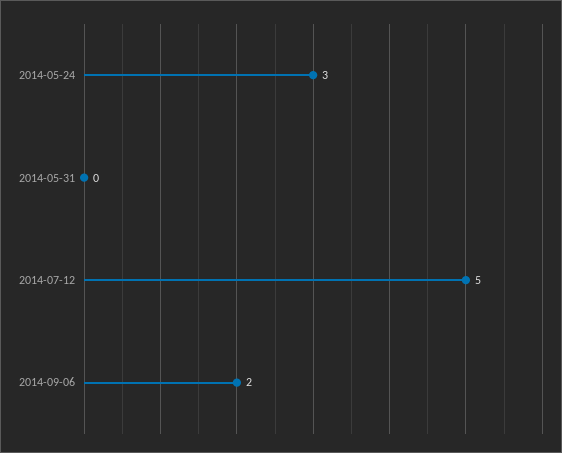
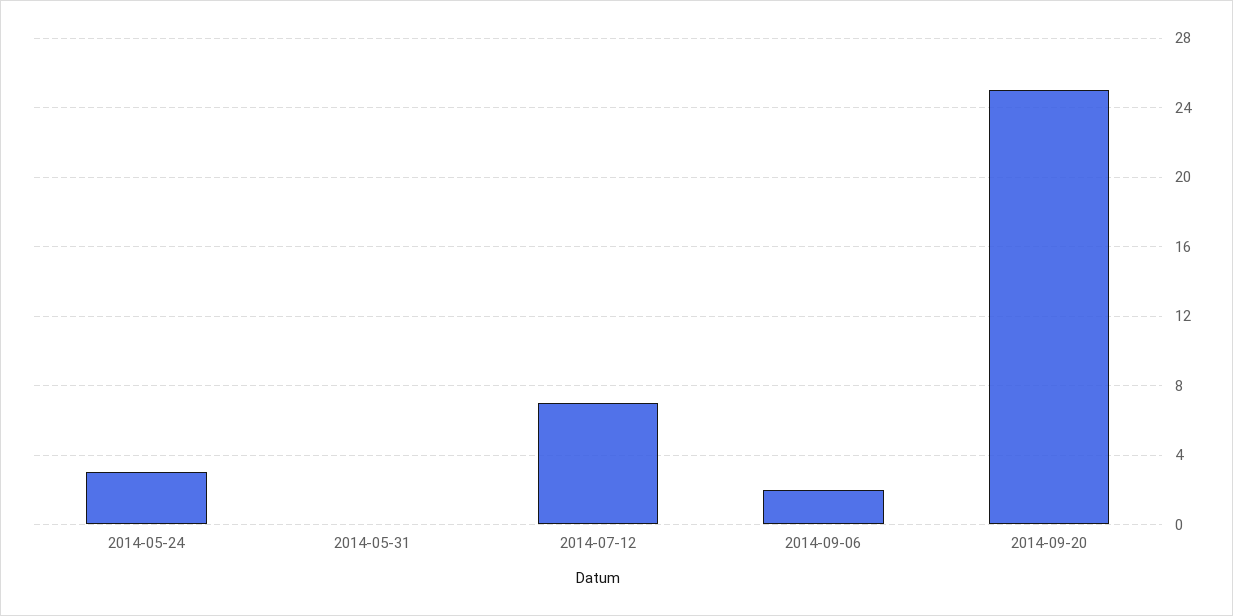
2014-07-12: 5 -> 7
2014-09-20: none -> 25

